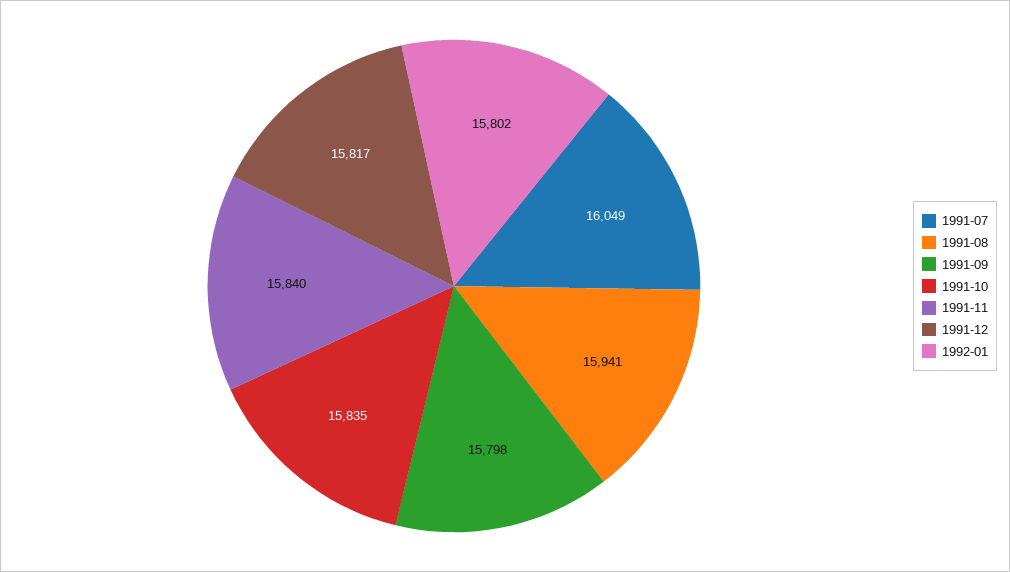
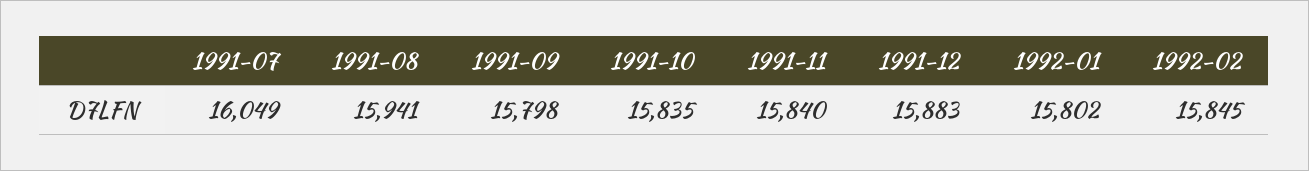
1991-12: 15817 -> 15883
1992-02: none -> 15845

